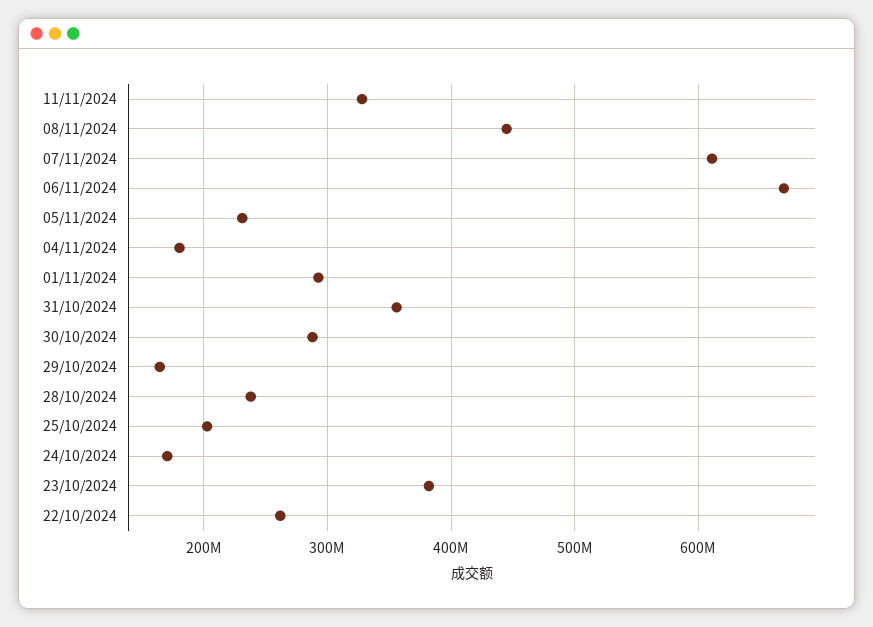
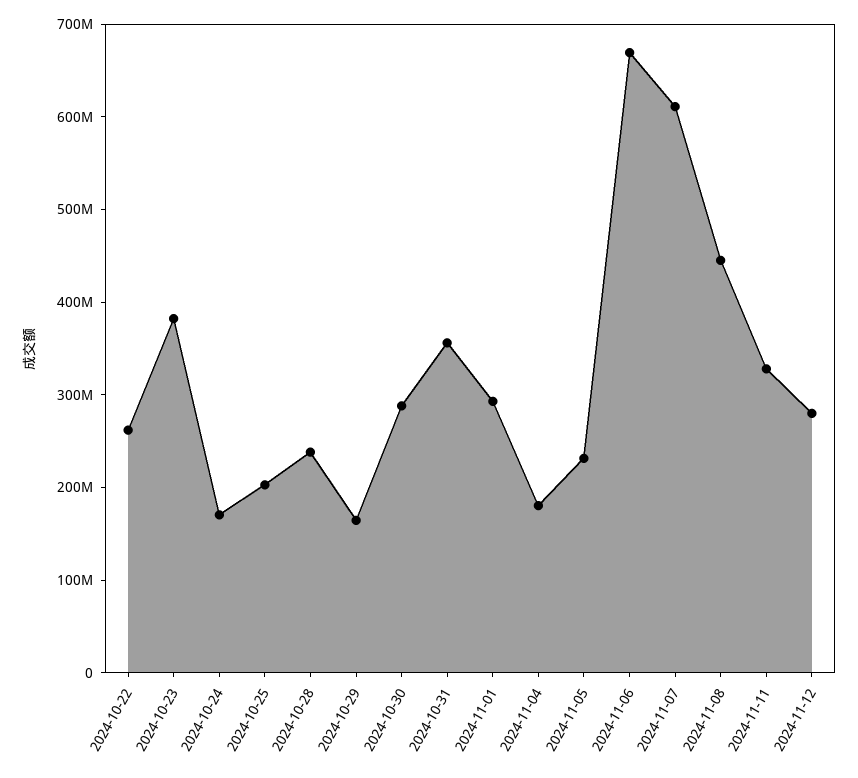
2024-11-12: none -> 280000000

